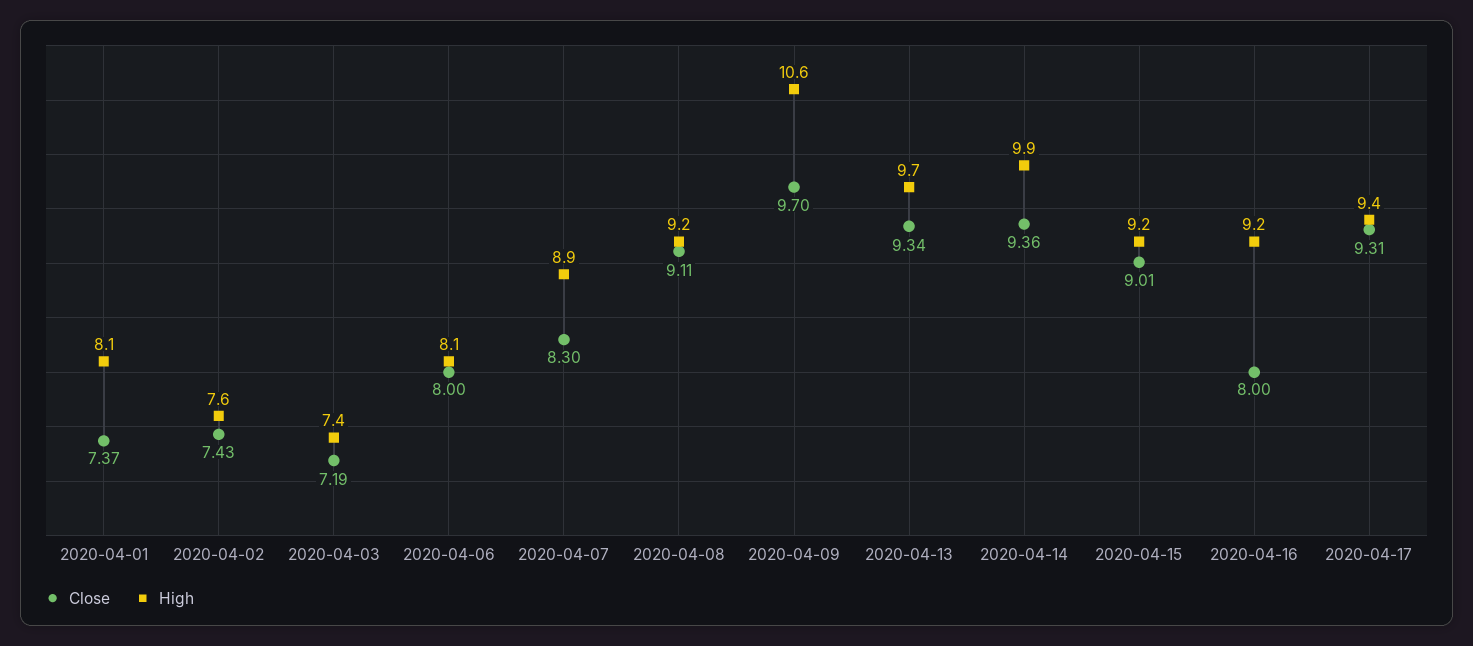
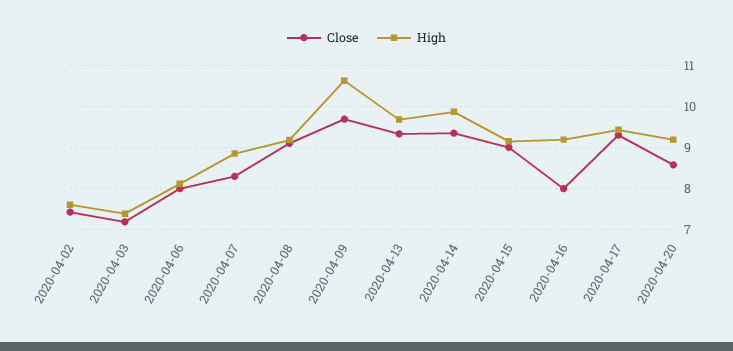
Close, 2020-04-01: 7.37 -> none
High, 2020-04-01: 8.1 -> none
Close, 2020-04-20: none -> 8.6
High, 2020-04-20: none -> 9.2

